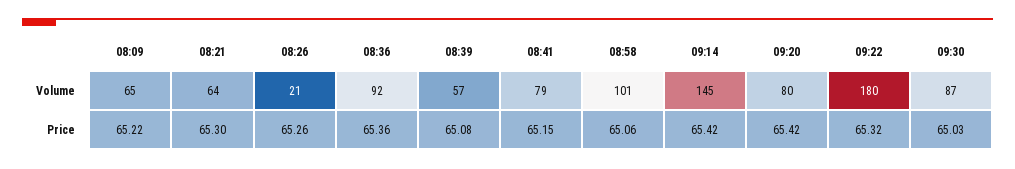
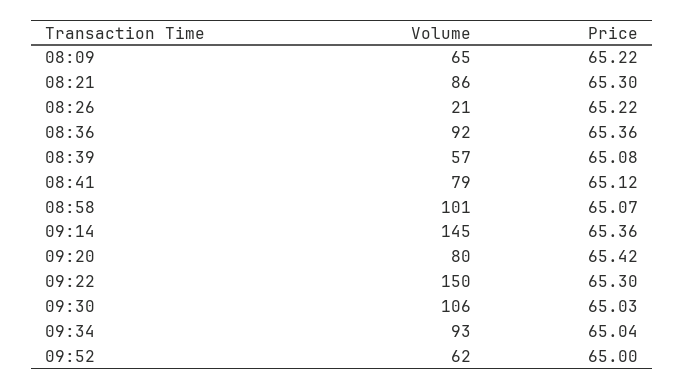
08:21, Volume: 64 -> 86
09:22, Volume: 180 -> 150
09:30, Volume: 87 -> 106
08:26, Price: 65.26 -> 65.22
08:41, Price: 65.15 -> 65.12
08:58, Price: 65.06 -> 65.07
09:14, Price: 65.42 -> 65.36
09:22, Price: 65.32 -> 65.3
09:34, Volume: none -> 93
09:34, Price: none -> 65.04
09:52, Volume: none -> 62
09:52, Price: none -> 65

